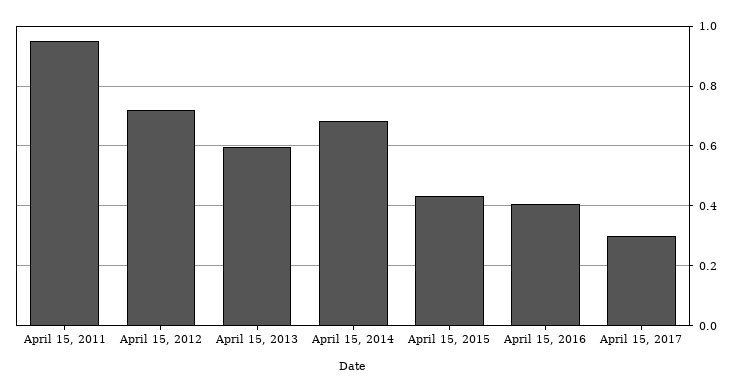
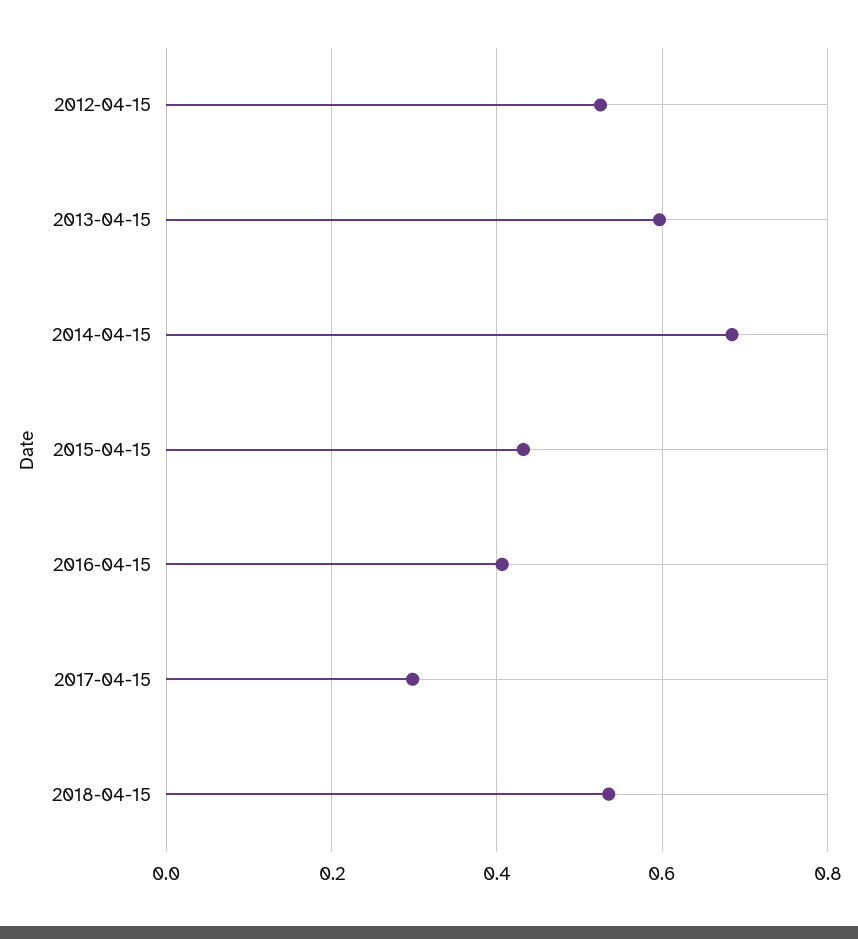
April 15, 2011: 0.95 -> none
April 15, 2012: 0.725 -> 0.52
2018-04-15: none -> 0.54

